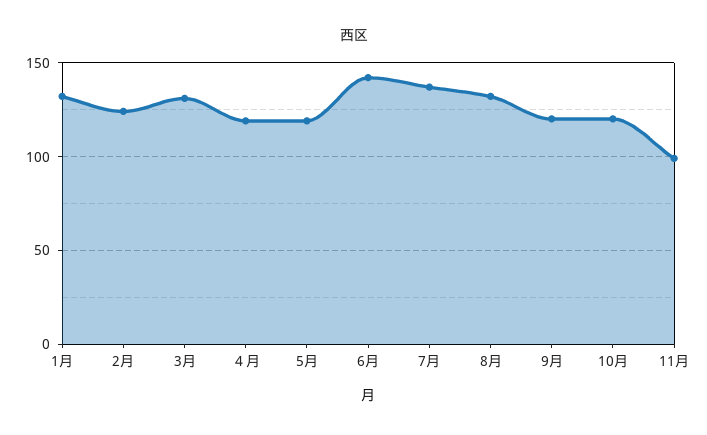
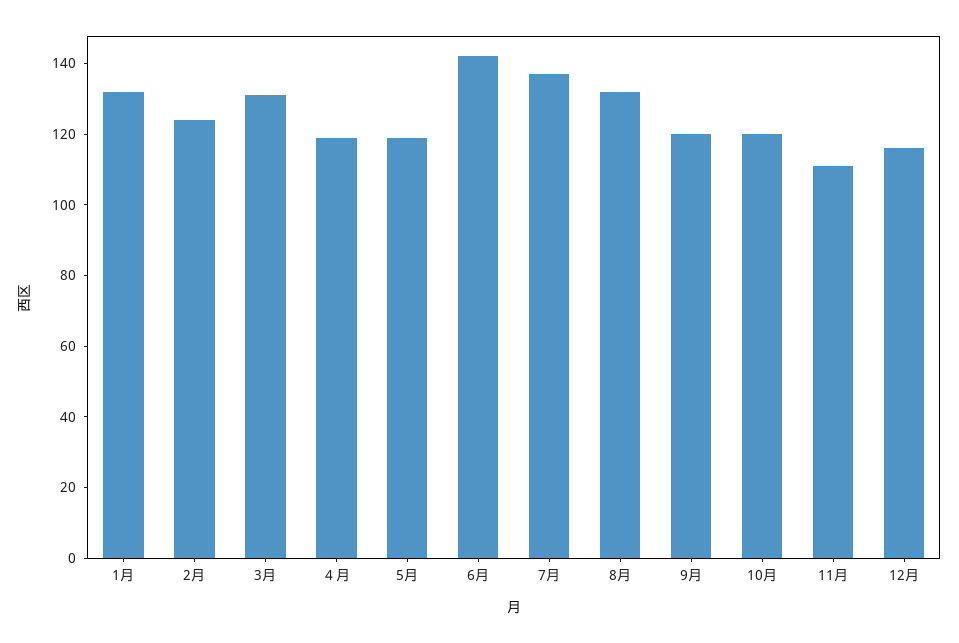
11月: 100 -> 110
12月: none -> 115

